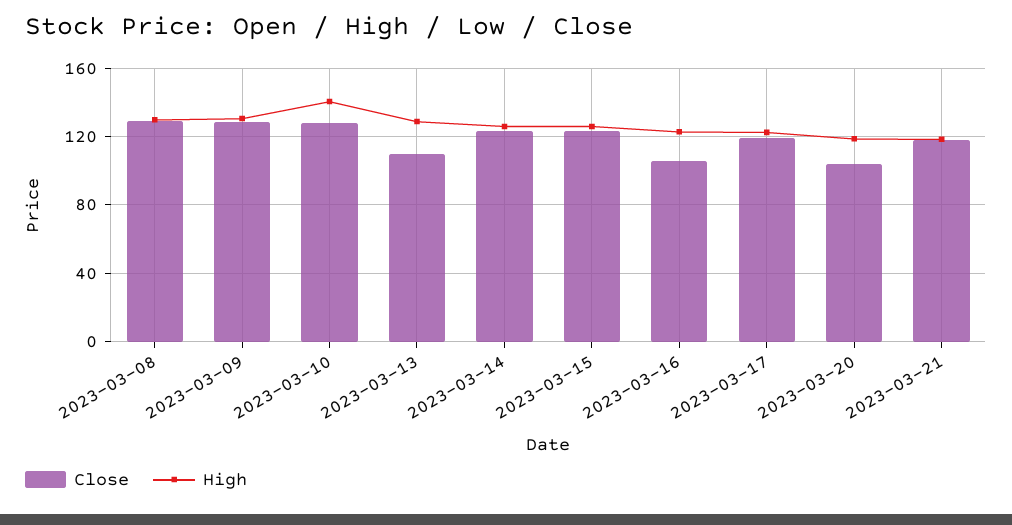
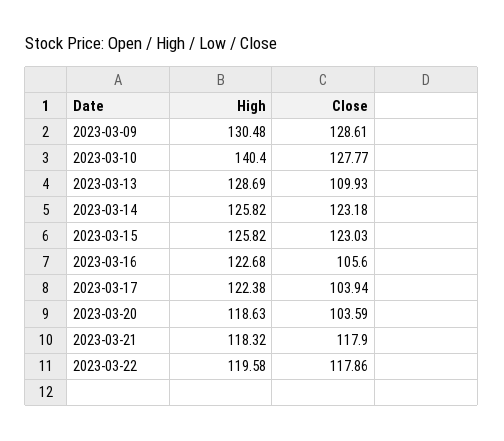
Close, 2023-03-08: 130 -> none
High, 2023-03-08: 130 -> none
Close, 2023-03-17: 120 -> 103.94
High, 2023-03-22: none -> 119.58
Close, 2023-03-22: none -> 117.86

